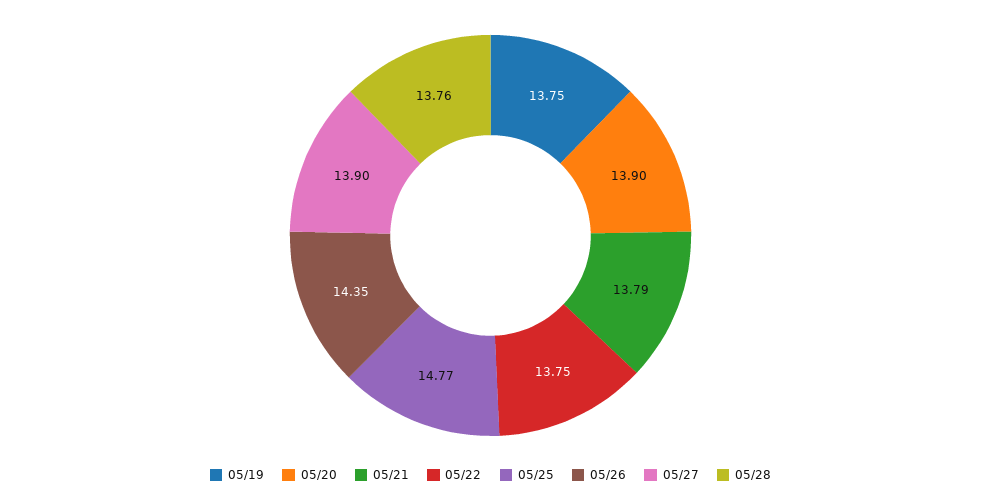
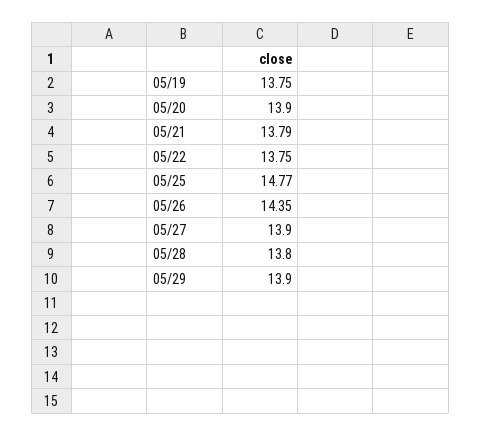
05/28: 13.76 -> 13.8
05/29: none -> 13.9

